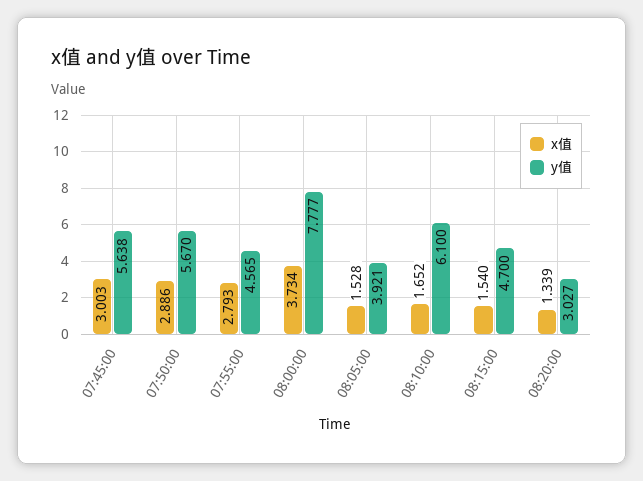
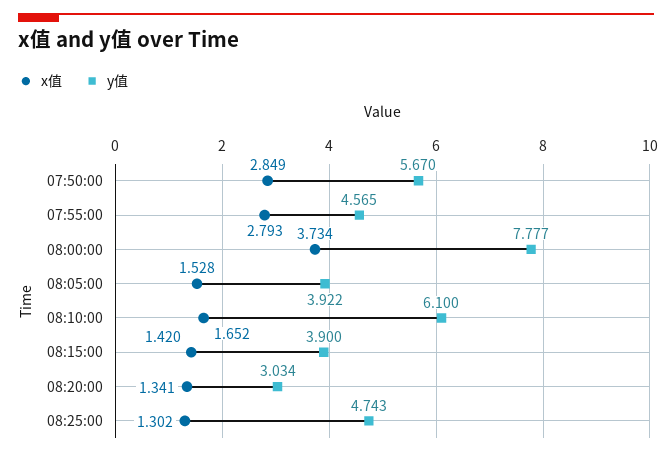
x值, 07:45:00: 3.003 -> none
y值, 07:45:00: 5.638 -> none
x值, 07:50:00: 2.886 -> 2.849
y值, 08:05:00: 3.921 -> 3.922
x值, 08:15:00: 1.54 -> 1.42
y值, 08:15:00: 4.7 -> 3.9
x值, 08:20:00: 1.339 -> 1.341
y值, 08:20:00: 3.027 -> 3.034
x值, 08:25:00: none -> 1.302
y值, 08:25:00: none -> 4.743

